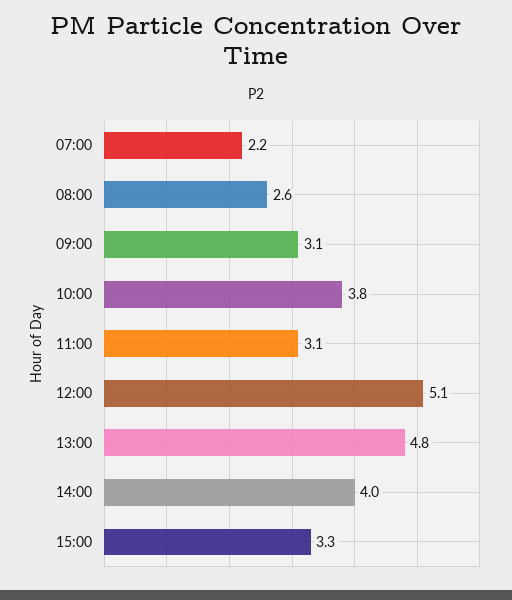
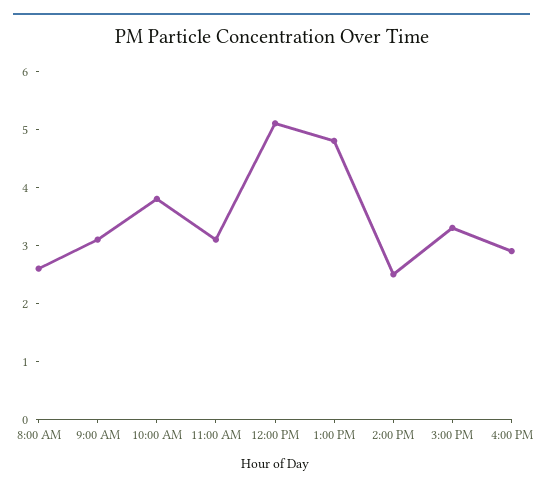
07:00: 2.2 -> none
14:00: 4 -> 2.5
4:00 PM: none -> 3

